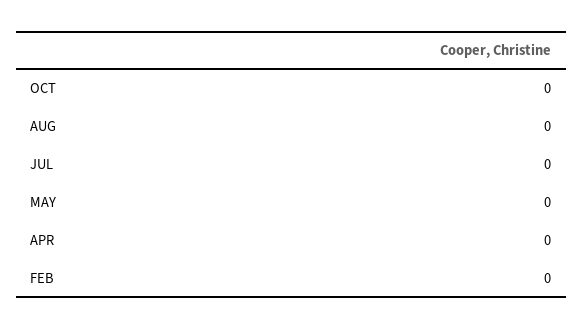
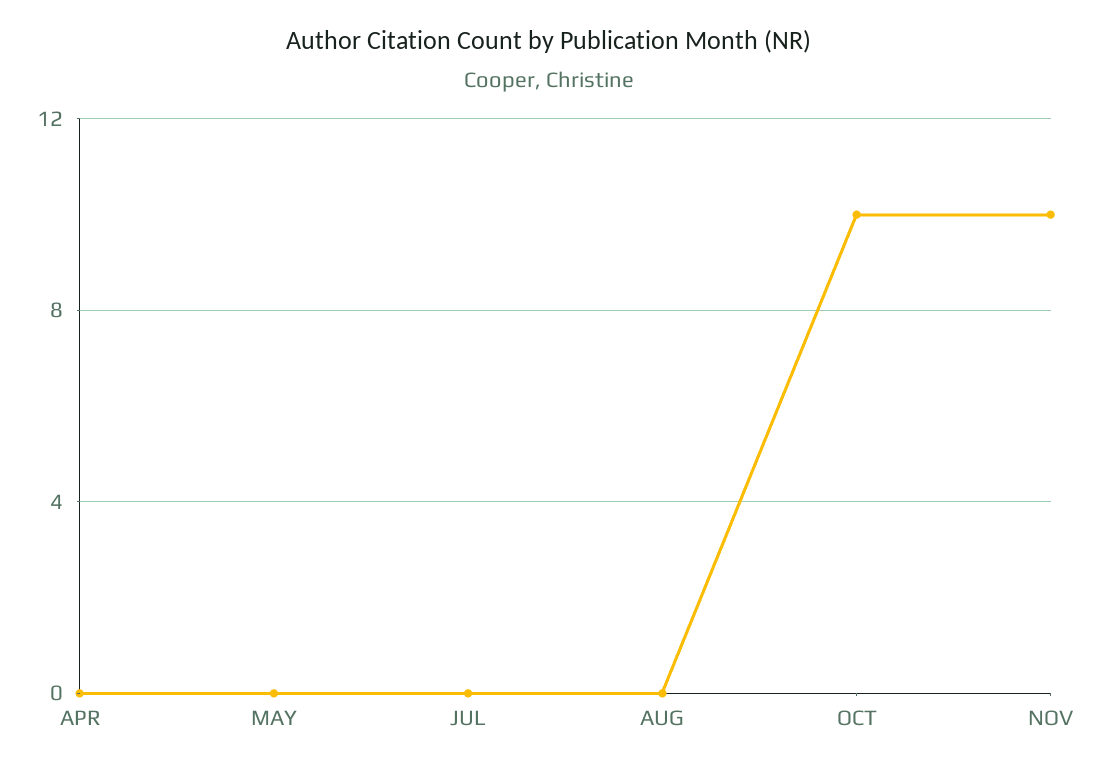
OCT: 0 -> 10
FEB: 0 -> none
NOV: none -> 10

